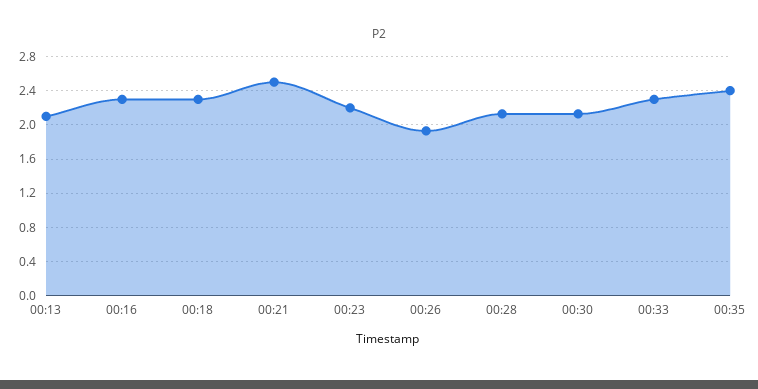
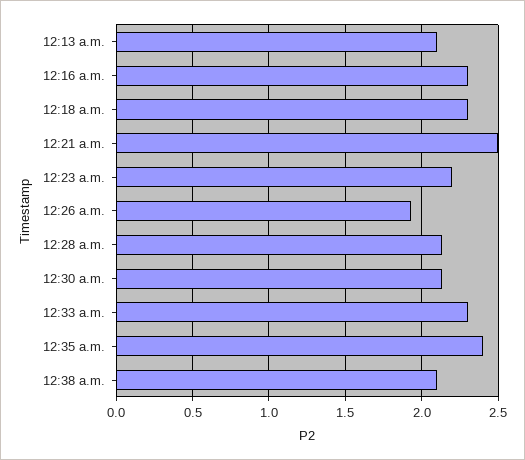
12:38 a.m.: none -> 2.1

